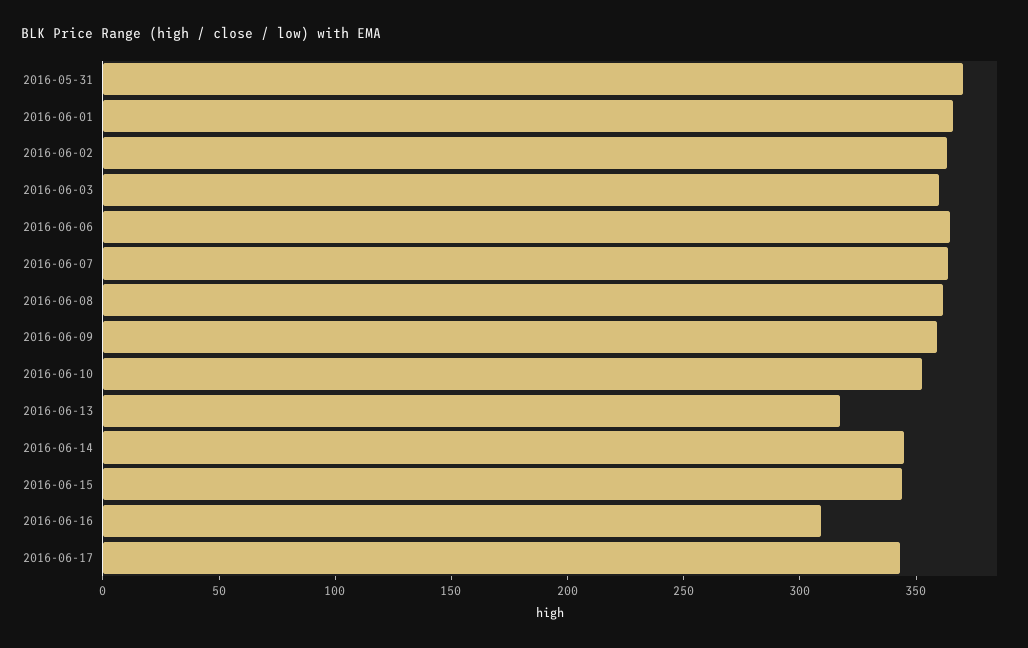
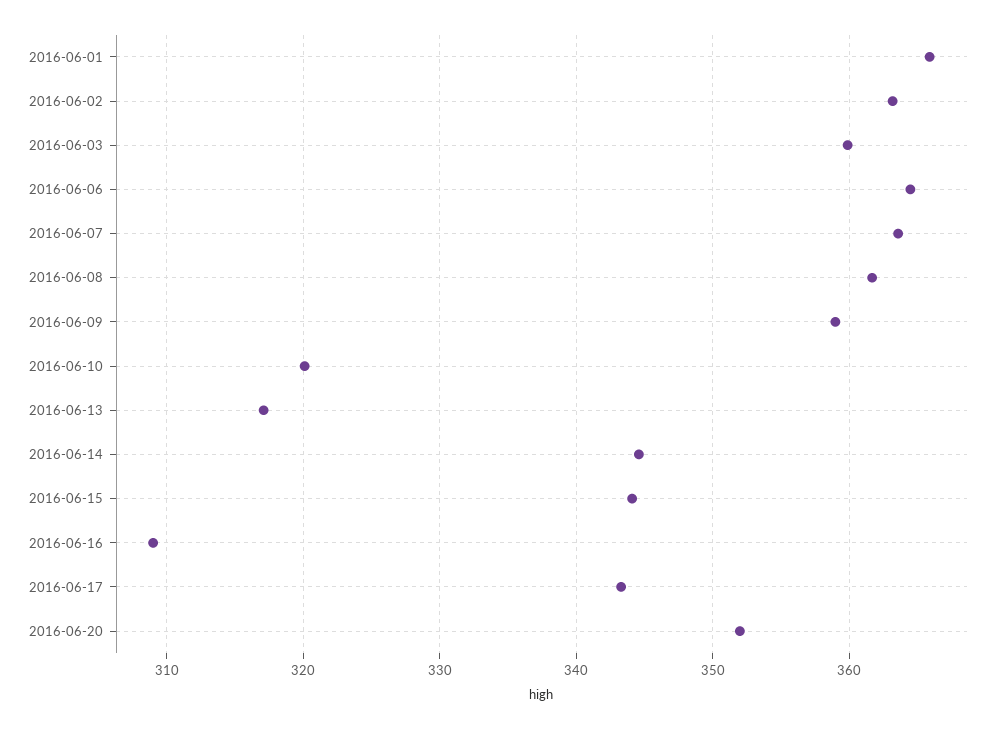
2016-05-31: 370 -> none
2016-06-10: 350 -> 320
2016-06-20: none -> 352

